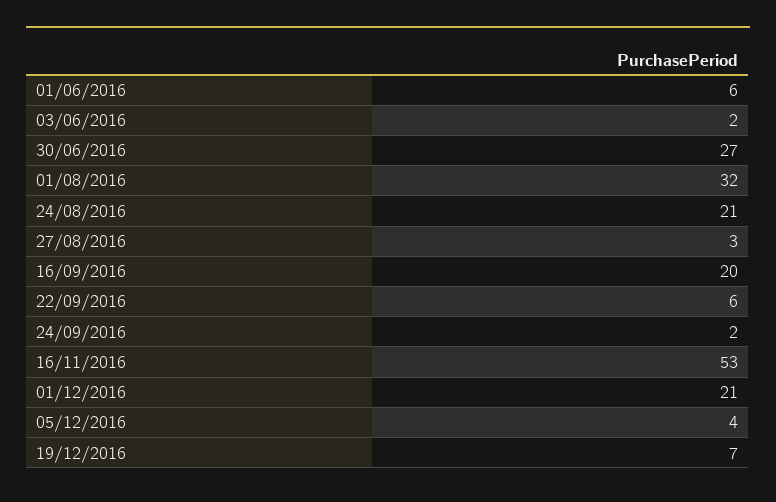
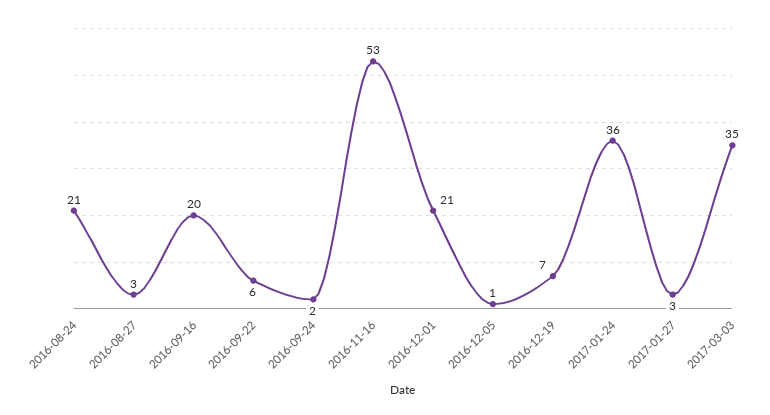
01/06/2016: 6 -> none
03/06/2016: 2 -> none
30/06/2016: 27 -> none
01/08/2016: 32 -> none
05/12/2016: 4 -> 1
2017-01-24: none -> 36
2017-01-27: none -> 3
2017-03-03: none -> 35

